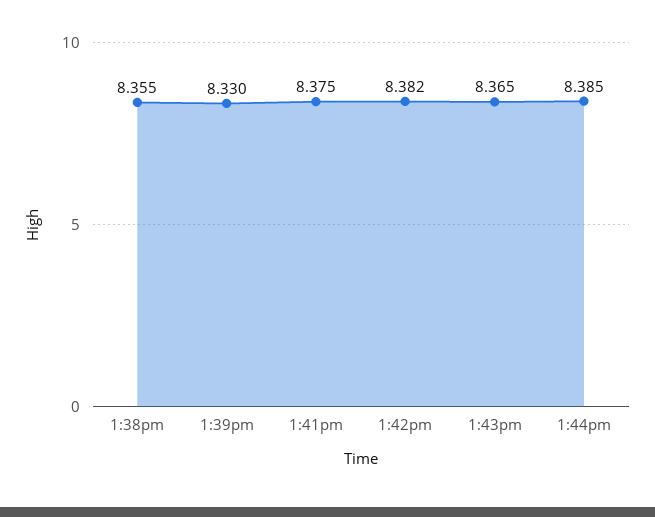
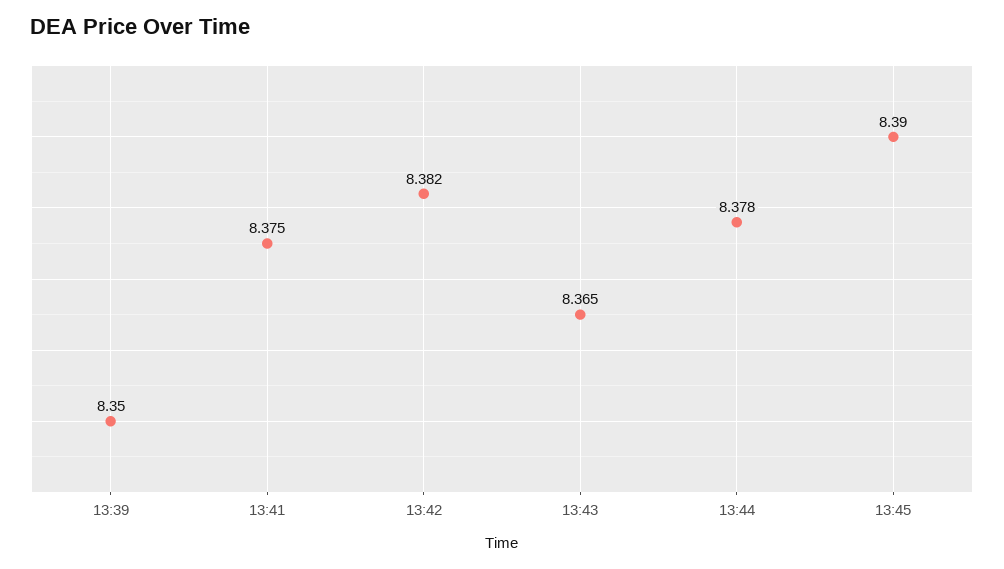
1:38pm: 8.355 -> none
1:39pm: 8.33 -> 8.35
1:44pm: 8.385 -> 8.378
13:45: none -> 8.39

